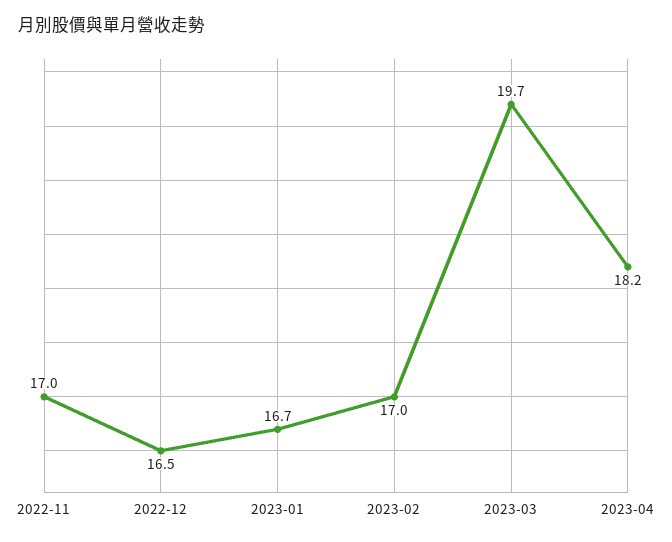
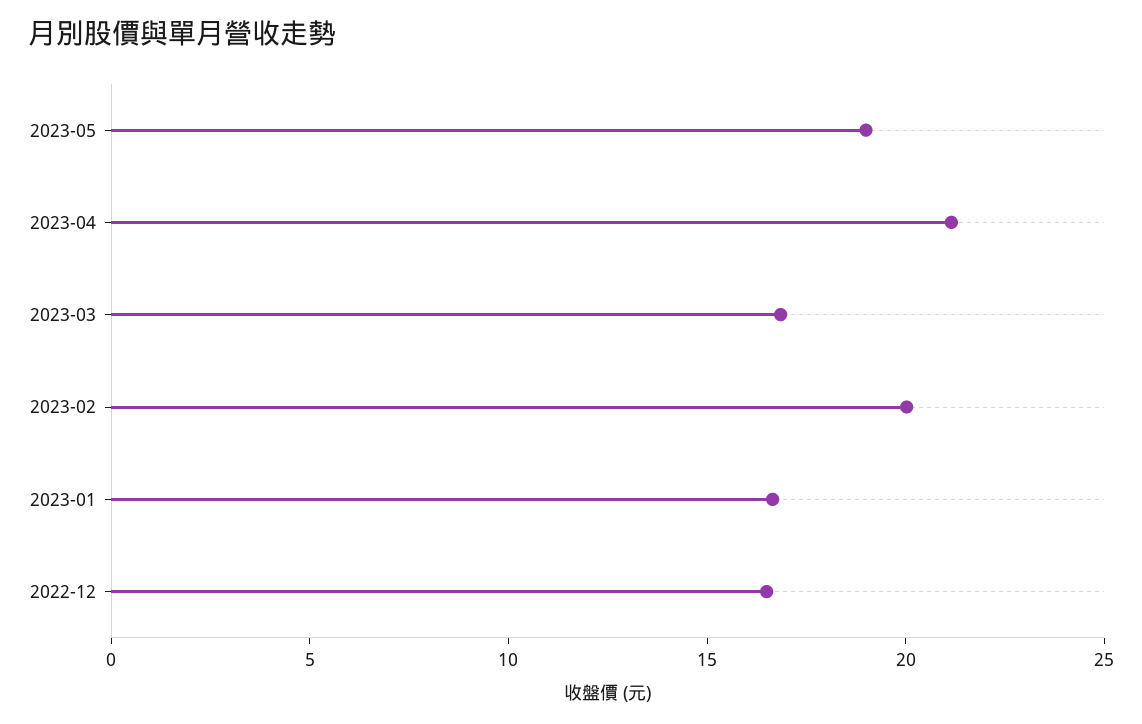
2022-11: 17 -> none
2023-02: 17 -> 20
2023-03: 19.7 -> 17
2023-04: 18.2 -> 21
2023-05: none -> 19

